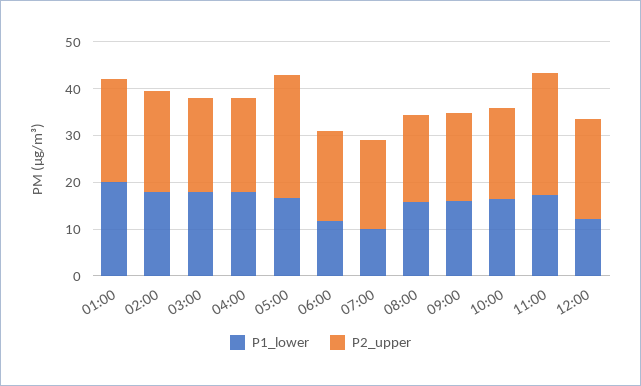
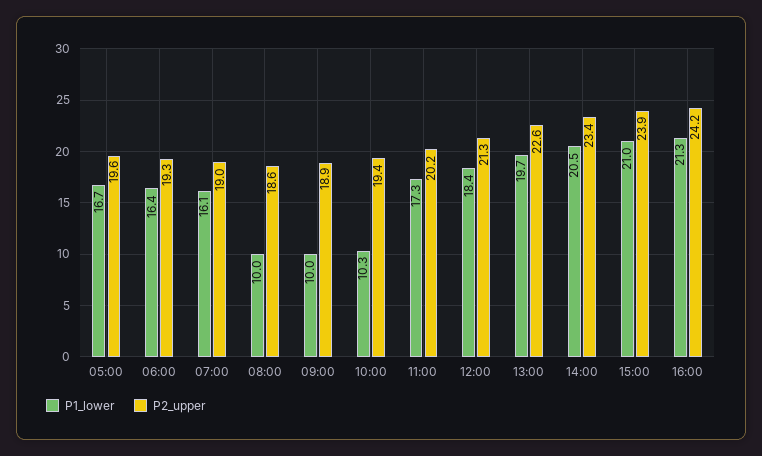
P1_lower, 01:00: 20 -> none
P2_upper, 01:00: 22 -> none
P1_lower, 02:00: 18 -> none
P2_upper, 02:00: 22 -> none
P1_lower, 03:00: 18 -> none
P2_upper, 03:00: 20 -> none
P1_lower, 04:00: 18 -> none
P2_upper, 04:00: 20 -> none
P2_upper, 05:00: 26 -> 19.6
P1_lower, 06:00: 12 -> 16.4
P1_lower, 07:00: 10 -> 16.1
P1_lower, 08:00: 16 -> 10
P1_lower, 09:00: 16 -> 10
P1_lower, 10:00: 16 -> 10.3
P2_upper, 11:00: 26 -> 20.2
P1_lower, 12:00: 12 -> 18.4
P1_lower, 13:00: none -> 19.7
P2_upper, 13:00: none -> 22.6
P1_lower, 14:00: none -> 20.5
P2_upper, 14:00: none -> 23.4
P1_lower, 15:00: none -> 21
P2_upper, 15:00: none -> 23.9
P1_lower, 16:00: none -> 21.3
P2_upper, 16:00: none -> 24.2

